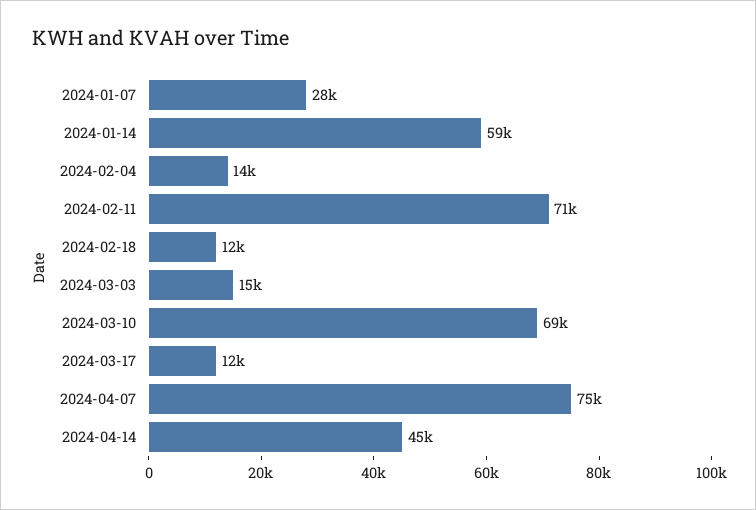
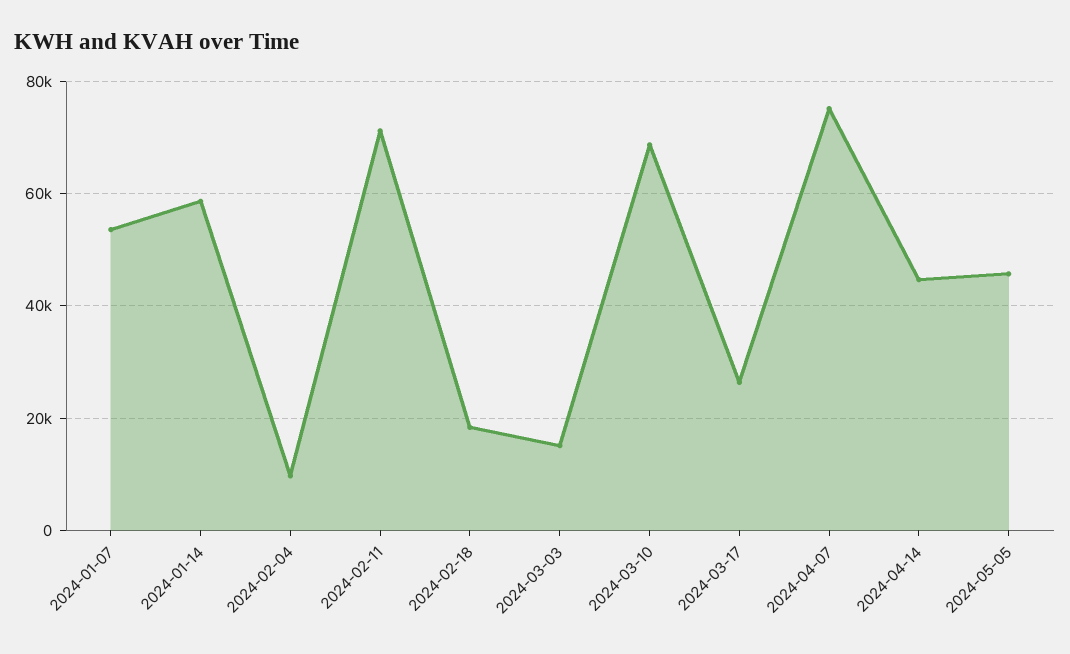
2024-01-07: 28000 -> 54000
2024-02-04: 14000 -> 10000
2024-02-18: 12000 -> 18000
2024-03-17: 12000 -> 26000
2024-05-05: none -> 46000

